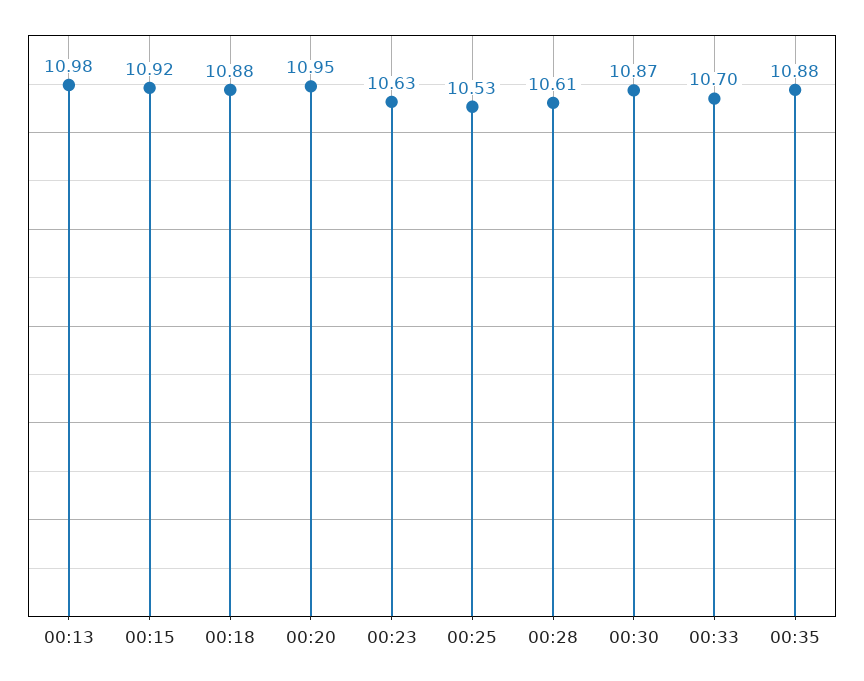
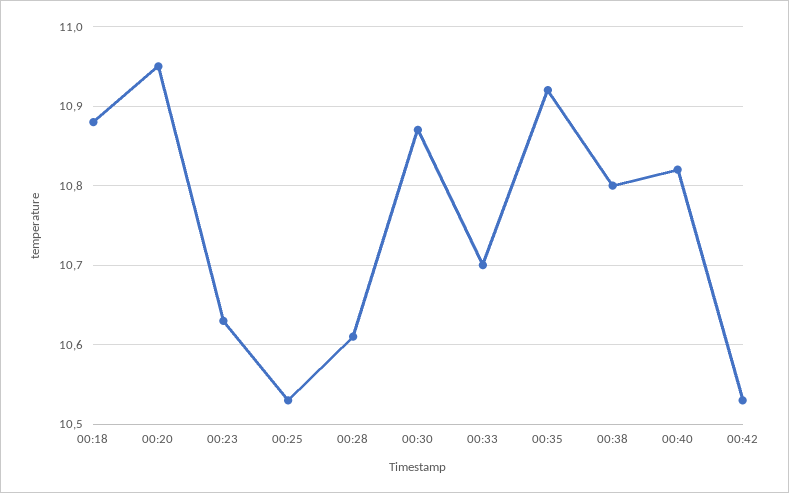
00:13: 10.98 -> none
00:15: 10.92 -> none
00:35: 10.88 -> 10.92
00:38: none -> 10.8
00:40: none -> 10.82
00:42: none -> 10.53

